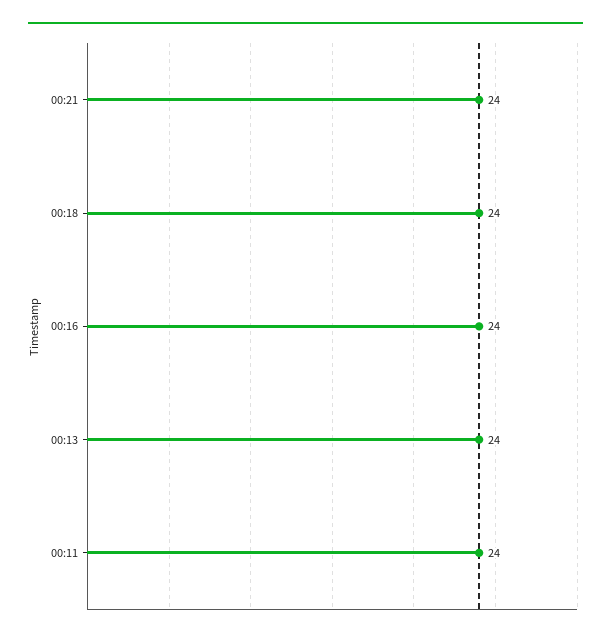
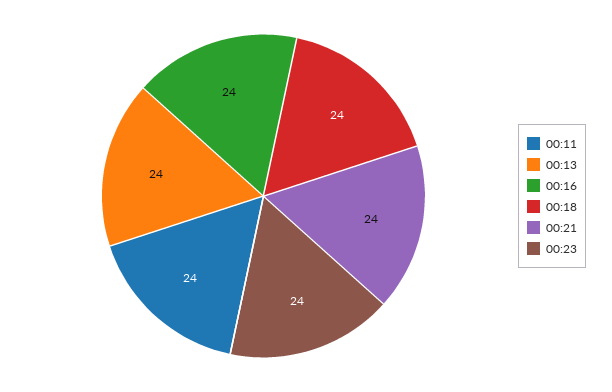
00:23: none -> 24

